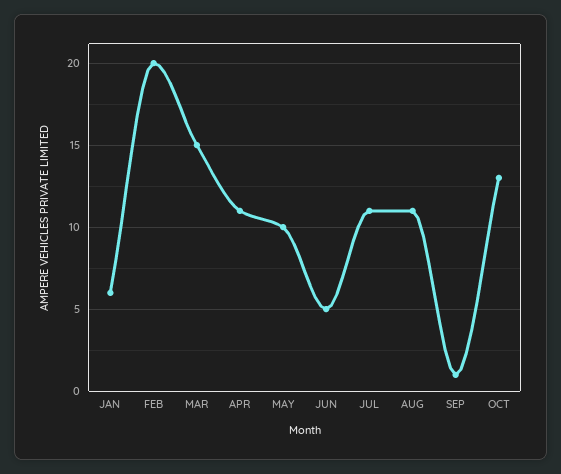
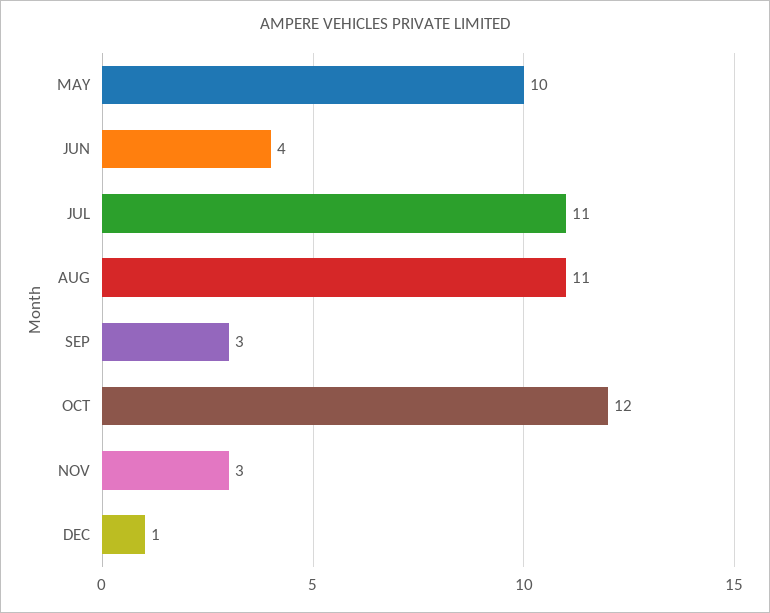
JAN: 6 -> none
FEB: 20 -> none
MAR: 15 -> none
APR: 11 -> none
JUN: 5 -> 4
SEP: 1 -> 3
OCT: 13 -> 12
NOV: none -> 3
DEC: none -> 1

